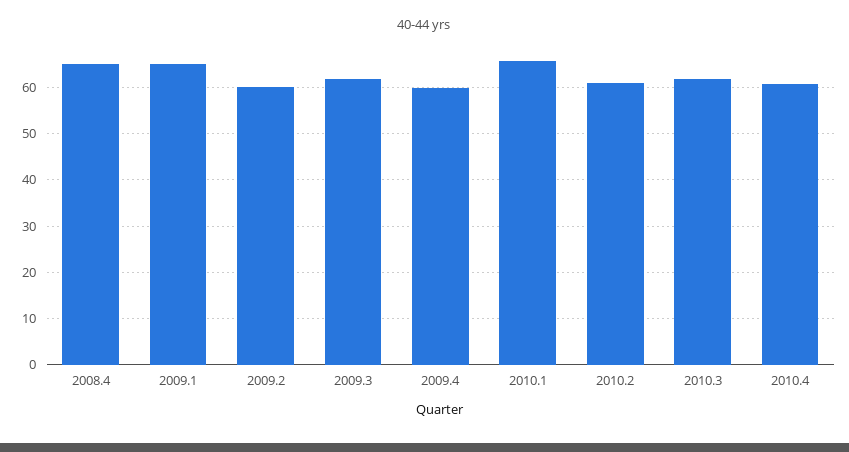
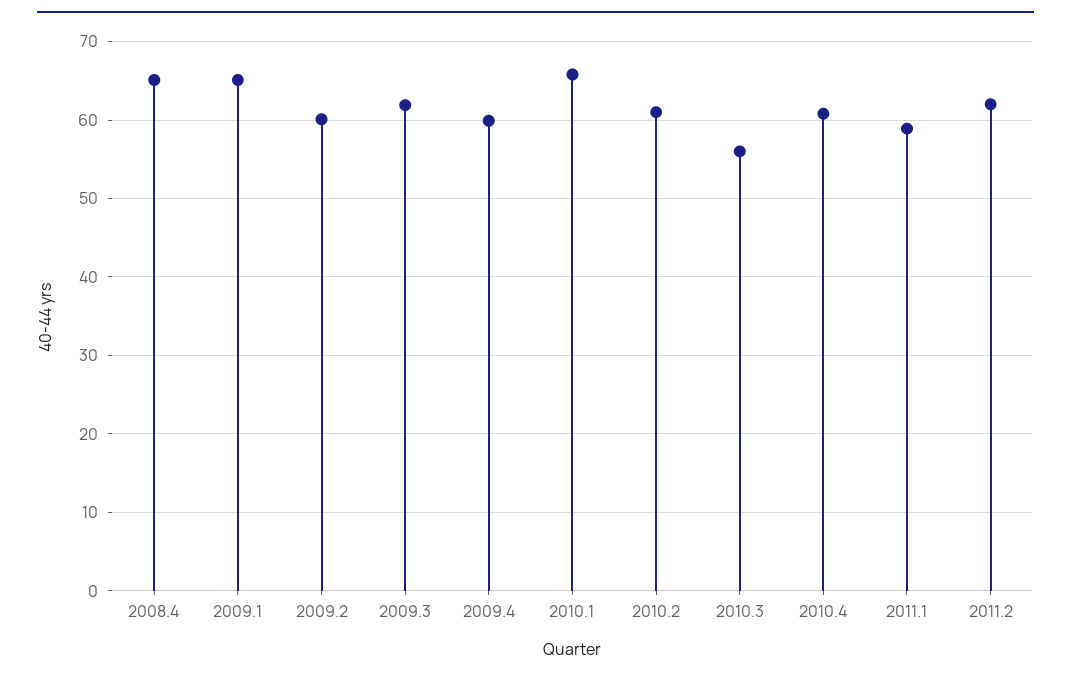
2010.3: 62 -> 56
2011.1: none -> 59
2011.2: none -> 62

